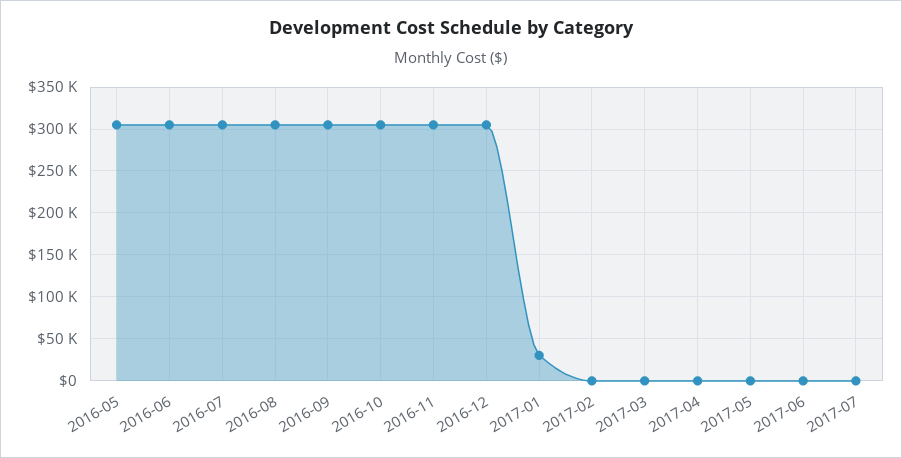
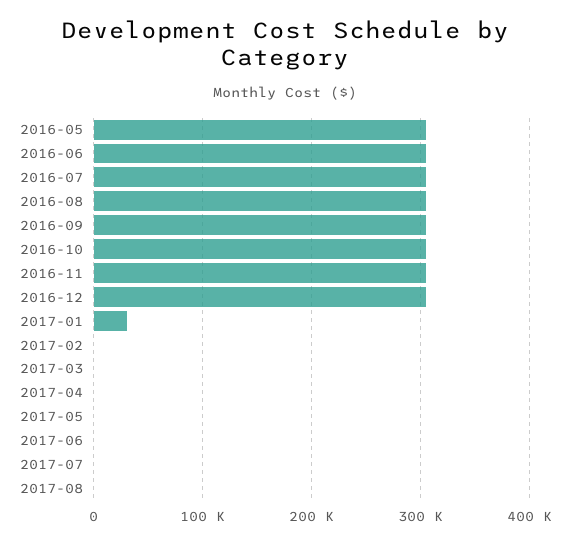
2017-08: none -> 0

